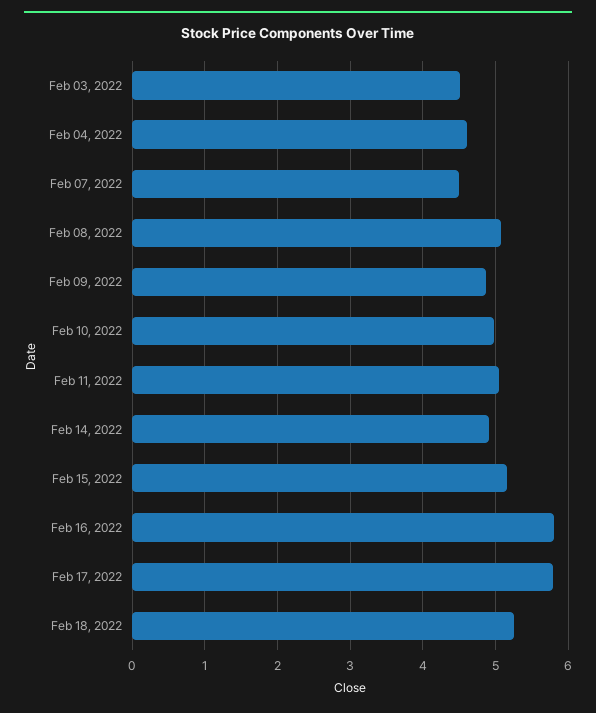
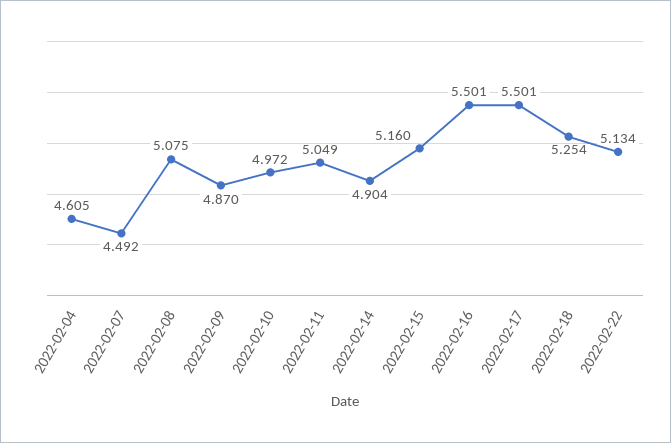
Feb 03, 2022: 4.5 -> none
Feb 16, 2022: 5.8 -> 5.501
Feb 17, 2022: 5.8 -> 5.501
2022-02-22: none -> 5.134

